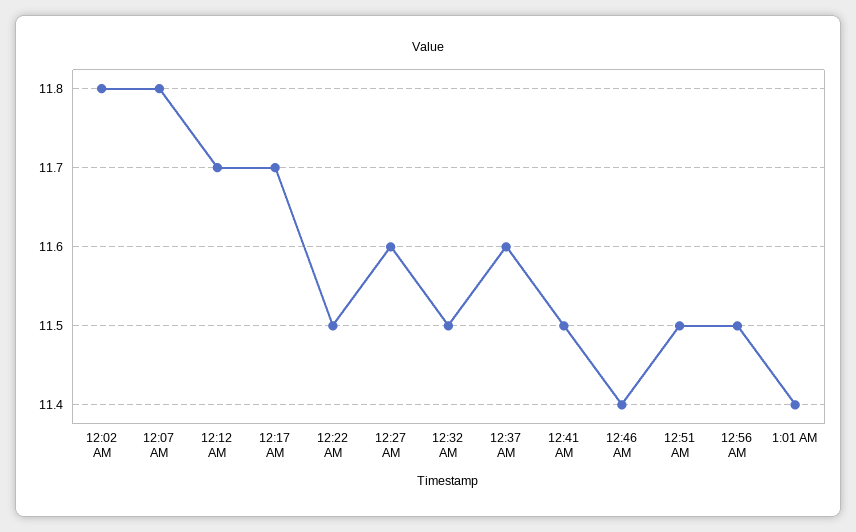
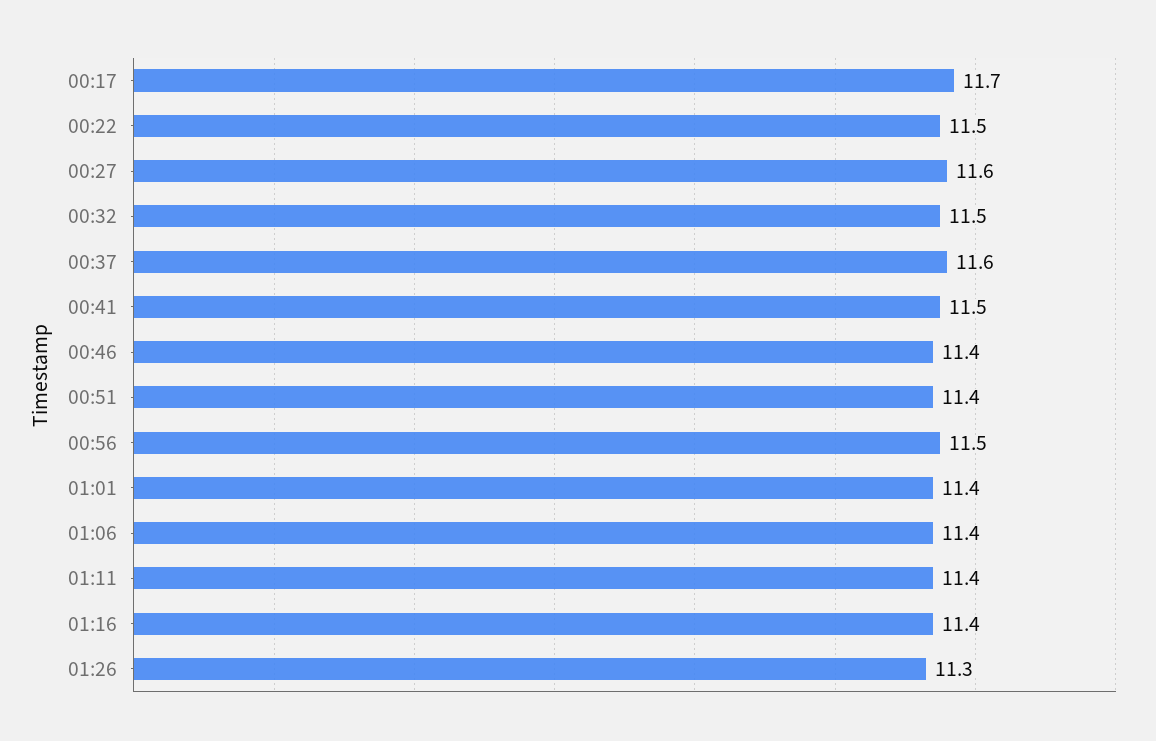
12:02 AM: 11.8 -> none
12:07 AM: 11.8 -> none
12:12 AM: 11.7 -> none
12:51 AM: 11.5 -> 11.4
01:06: none -> 11.4
01:11: none -> 11.4
01:16: none -> 11.4
01:26: none -> 11.3

